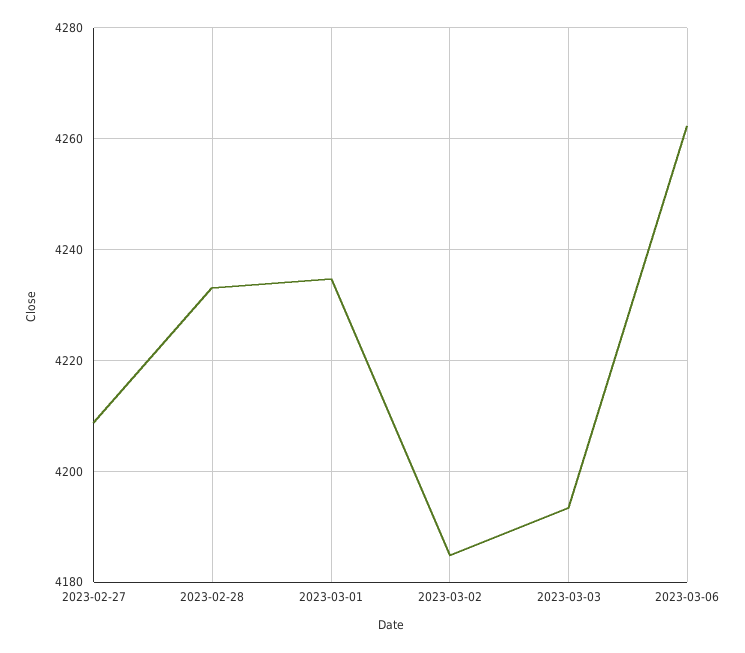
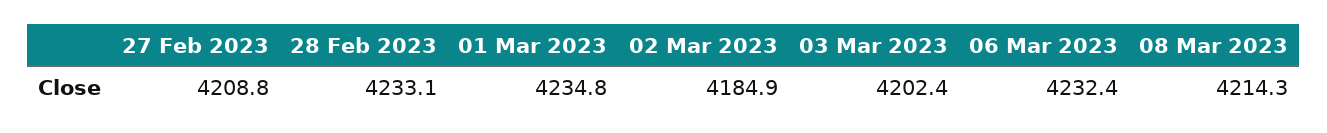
2023-03-03: 4194 -> 4202.4
2023-03-06: 4262 -> 4232.4
08 Mar 2023: none -> 4214.3

